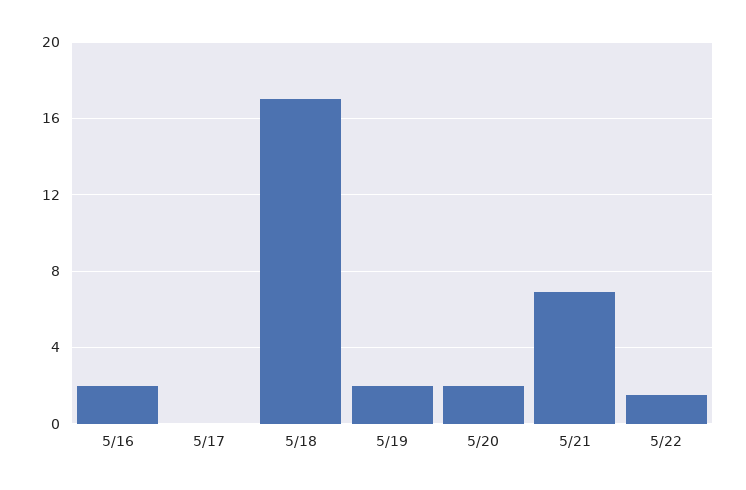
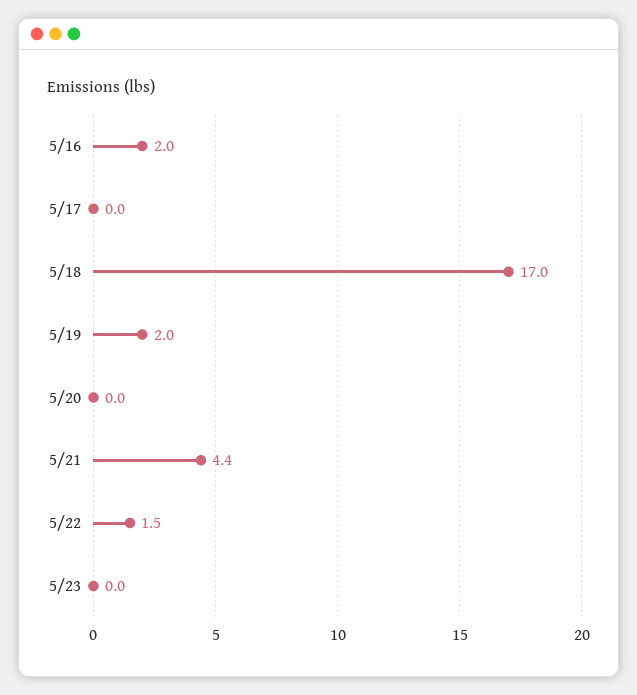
5/20: 2 -> 0
5/21: 7 -> 4.4
5/23: none -> 0

